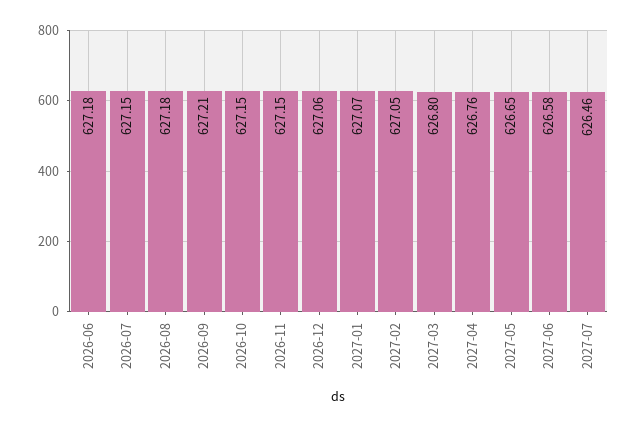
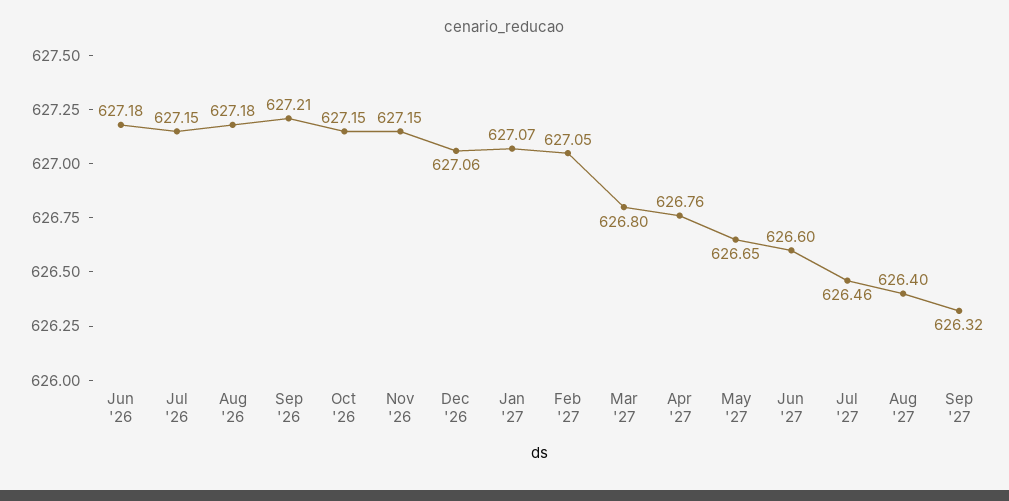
2027-06: 626.58 -> 626.6
Aug '27: none -> 626.4
Sep '27: none -> 626.32

